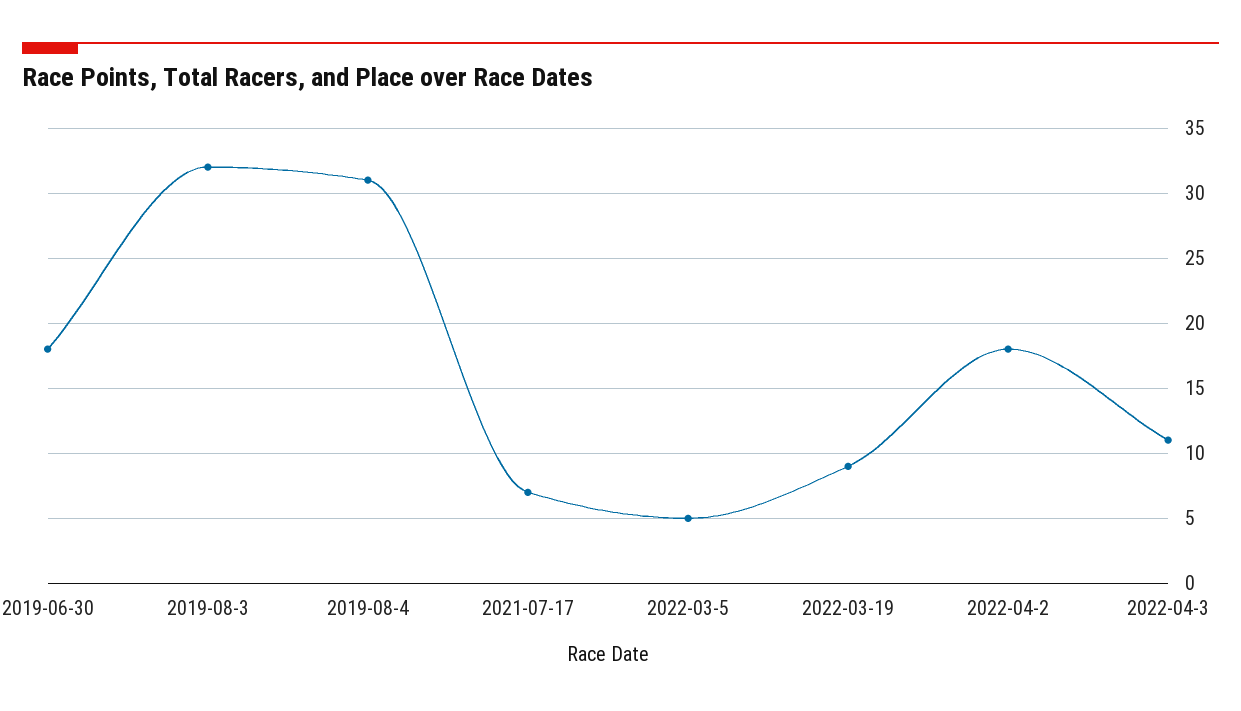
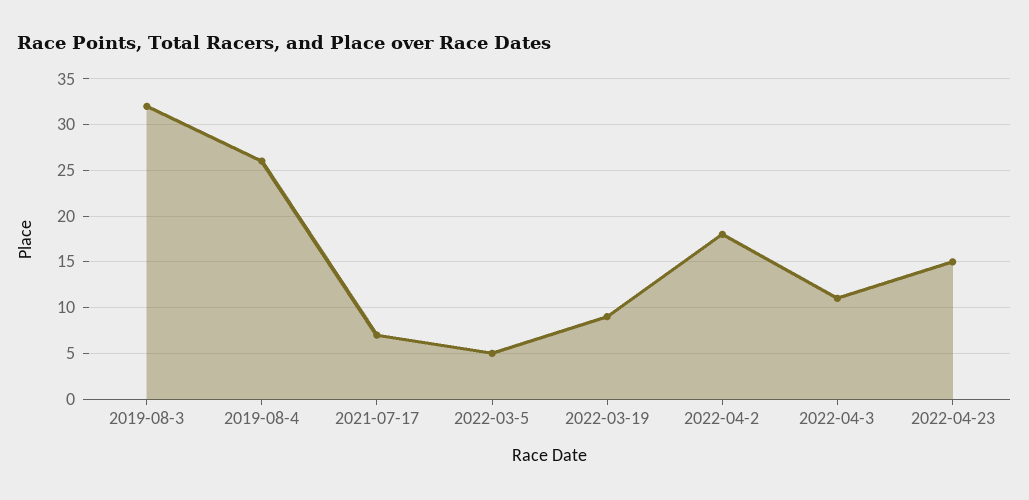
2019-06-30: 18 -> none
2019-08-4: 31 -> 26
2022-04-23: none -> 15

